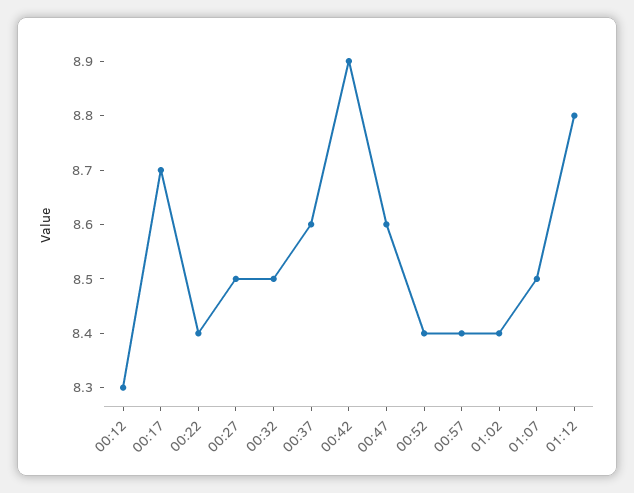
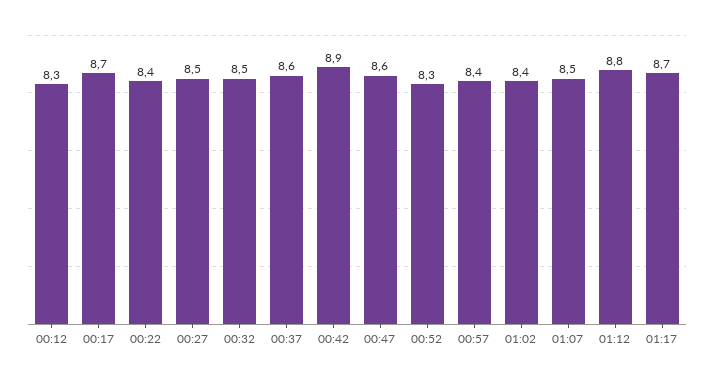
00:52: 8.4 -> 8.3
01:17: none -> 8.7

